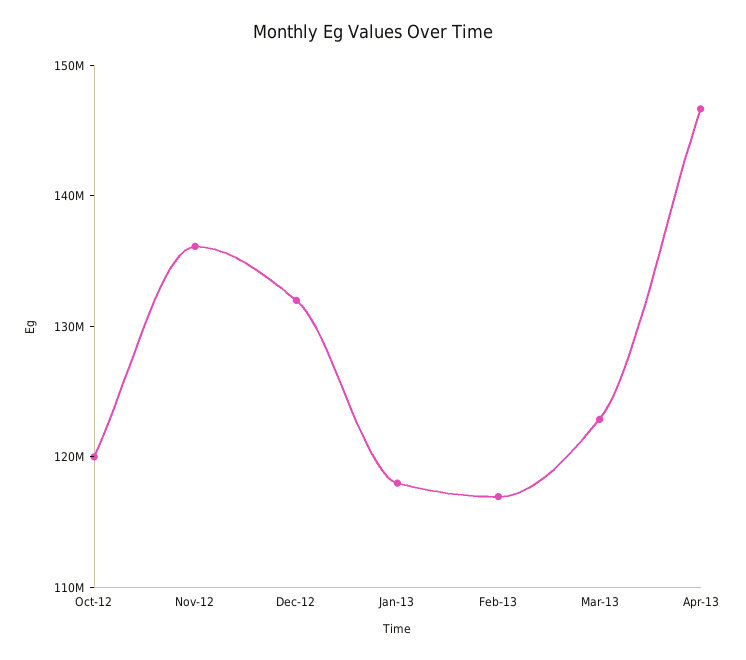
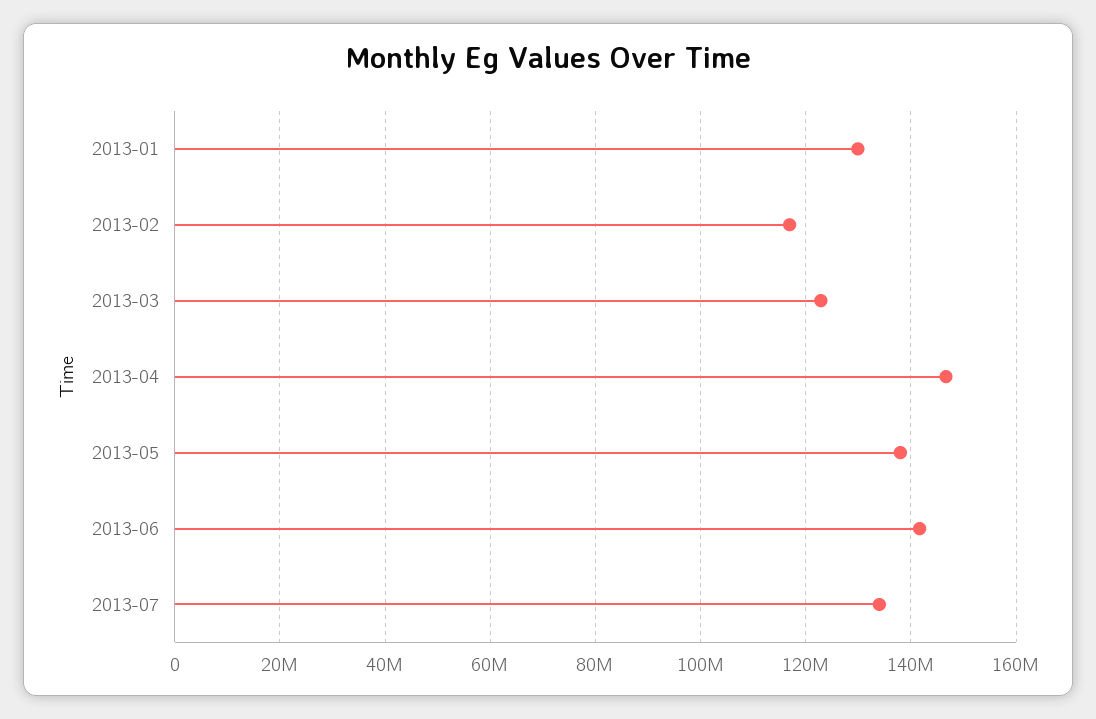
Oct-12: 120000000 -> none
Nov-12: 136000000 -> none
Dec-12: 132000000 -> none
Jan-13: 118000000 -> 130000000
2013-05: none -> 138000000
2013-06: none -> 142000000
2013-07: none -> 134000000

